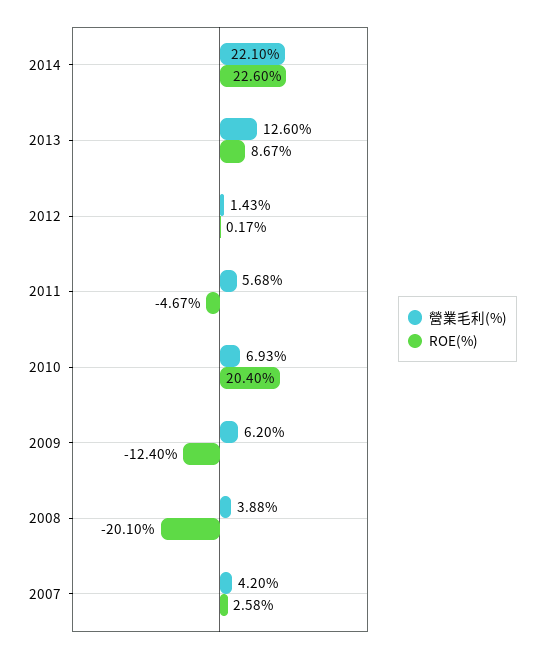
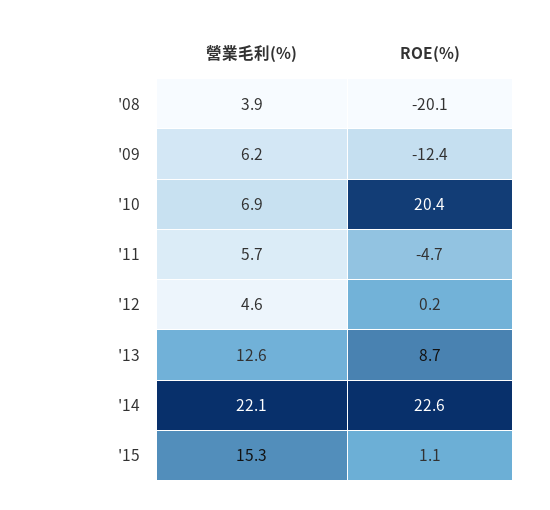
營業毛利(%), 2012: 1.43 -> 4.6
營業毛利(%), 2007: 4.2 -> none
ROE(%), 2007: 2.58 -> none
營業毛利(%), '15: none -> 15.3
ROE(%), '15: none -> 1.1

